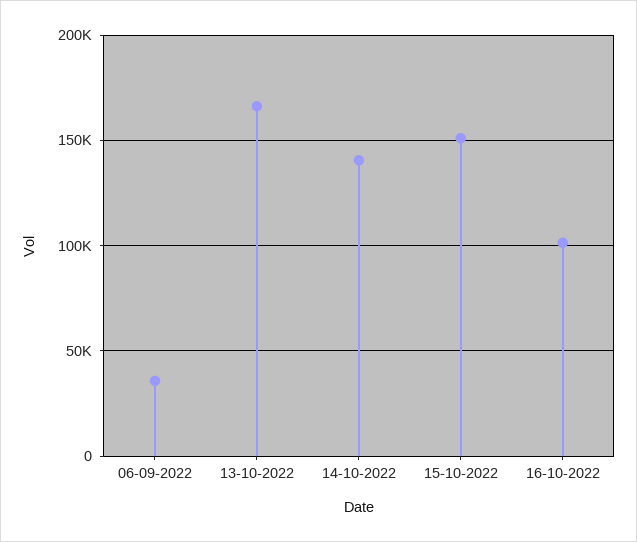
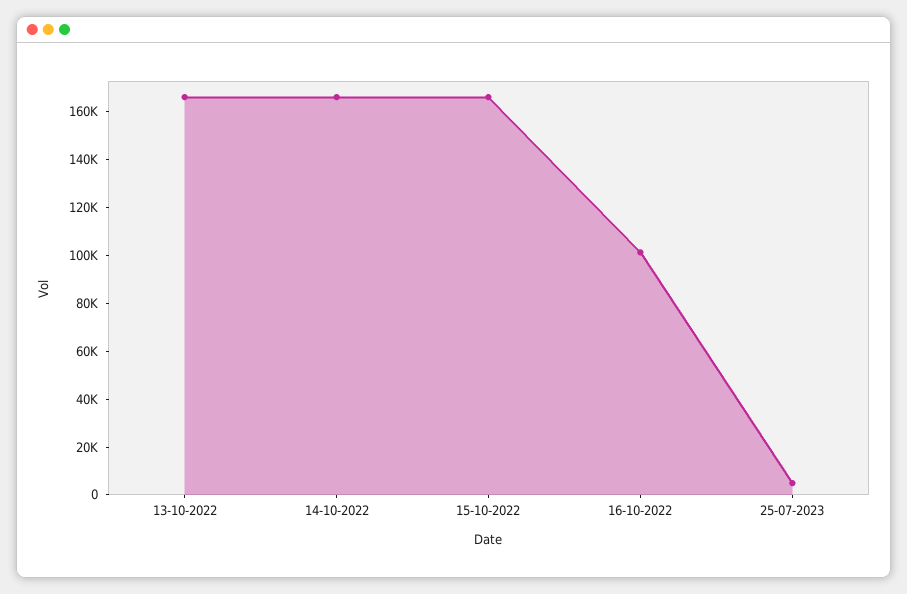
06-09-2022: 35000 -> none
14-10-2022: 140000 -> 165000
15-10-2022: 150000 -> 165000
25-07-2023: none -> 5000

